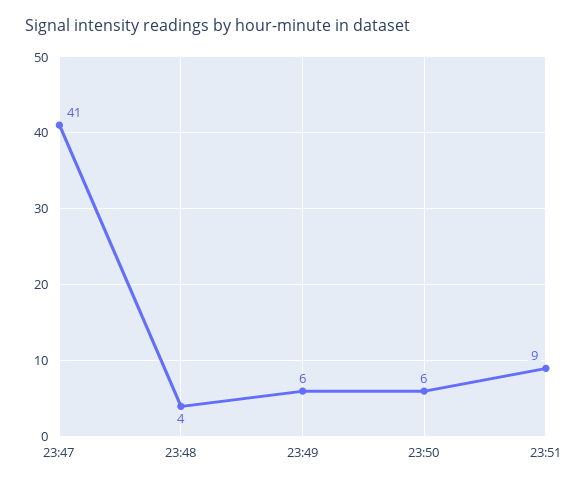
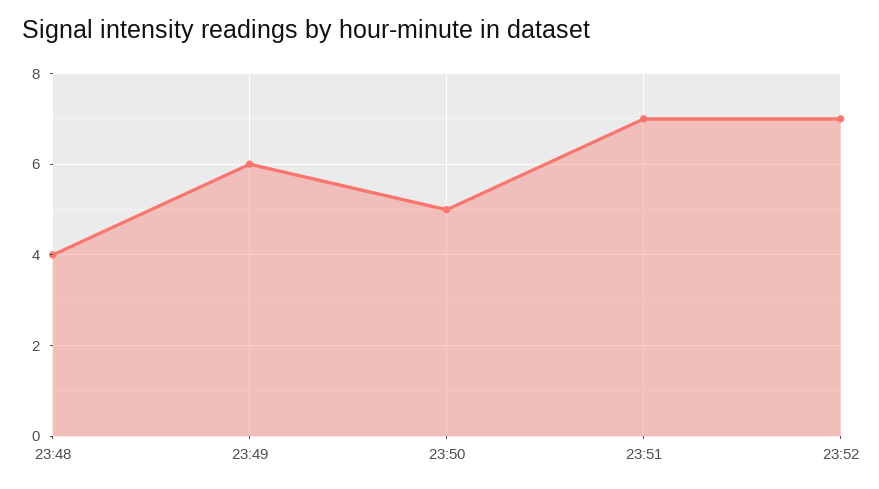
23:47: 41 -> none
23:50: 6 -> 5
23:51: 9 -> 7
23:52: none -> 7

